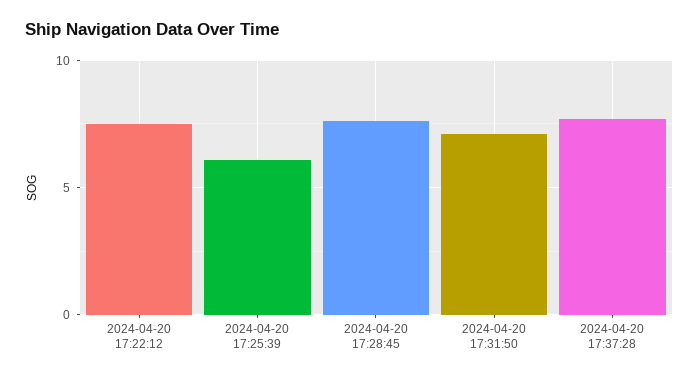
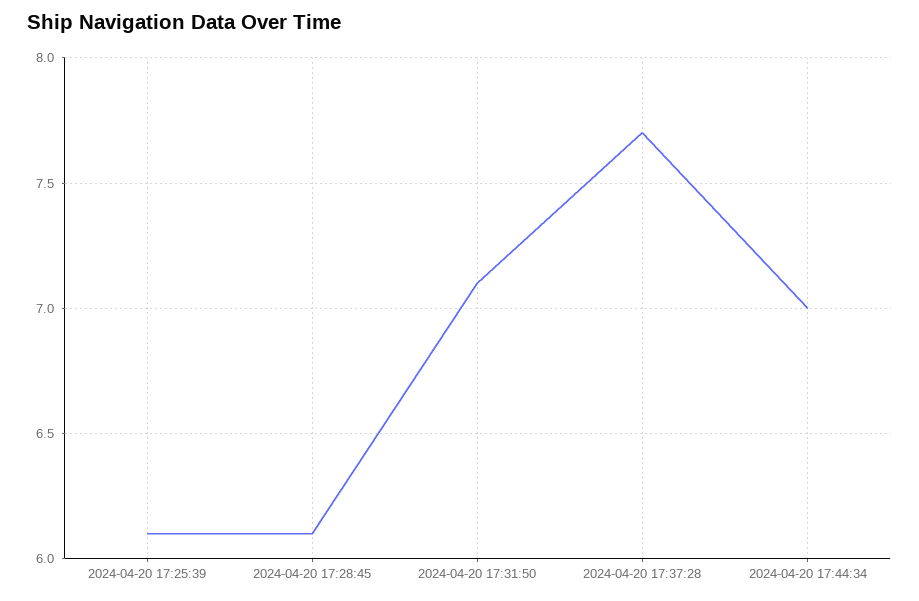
2024-04-20 17:22:12: 7.5 -> none
2024-04-20 17:28:45: 7.5 -> 6.1
2024-04-20 17:44:34: none -> 7

